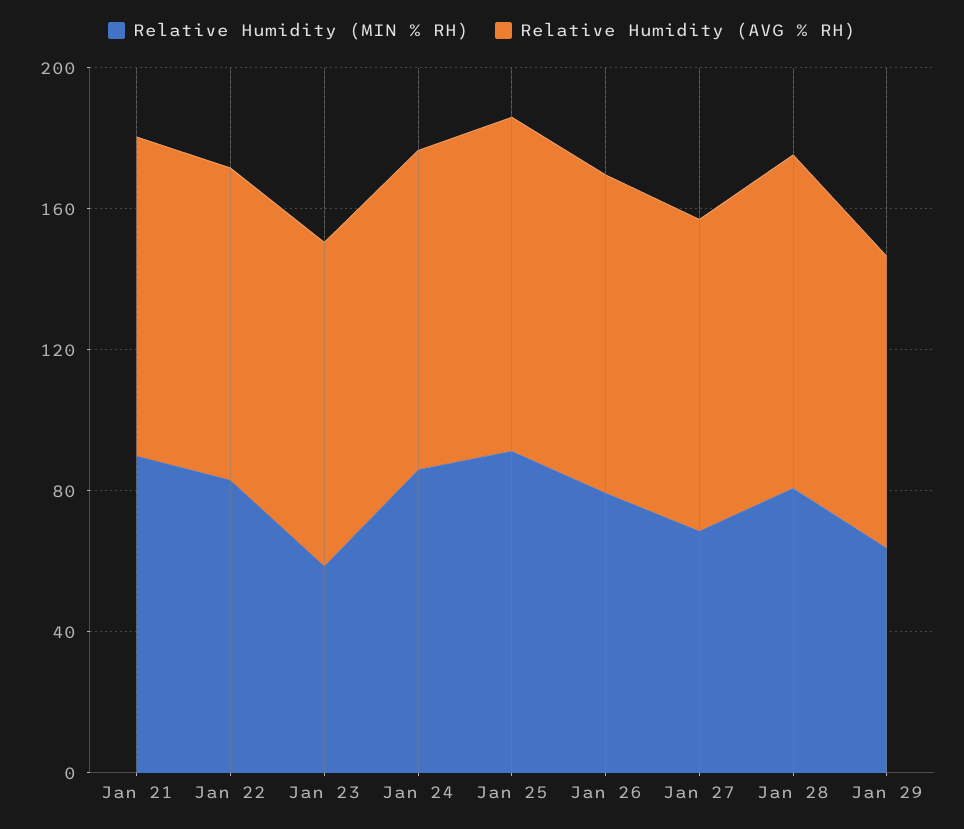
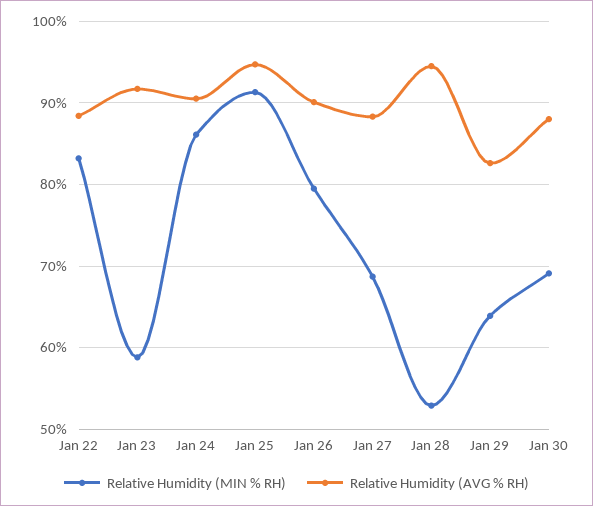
Relative Humidity (MIN % RH), Jan 21: 90 -> none
Relative Humidity (AVG % RH), Jan 21: 90 -> none
Relative Humidity (MIN % RH), Jan 28: 80 -> 53
Relative Humidity (MIN % RH), Jan 30: none -> 69
Relative Humidity (AVG % RH), Jan 30: none -> 88

